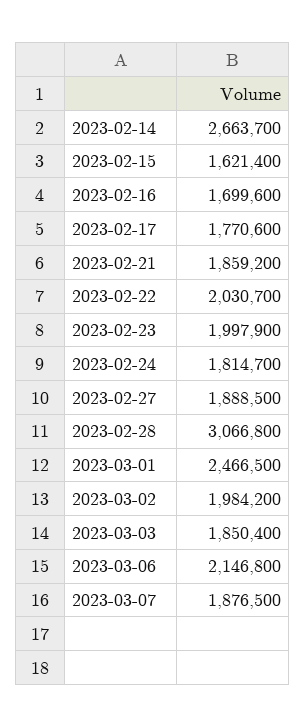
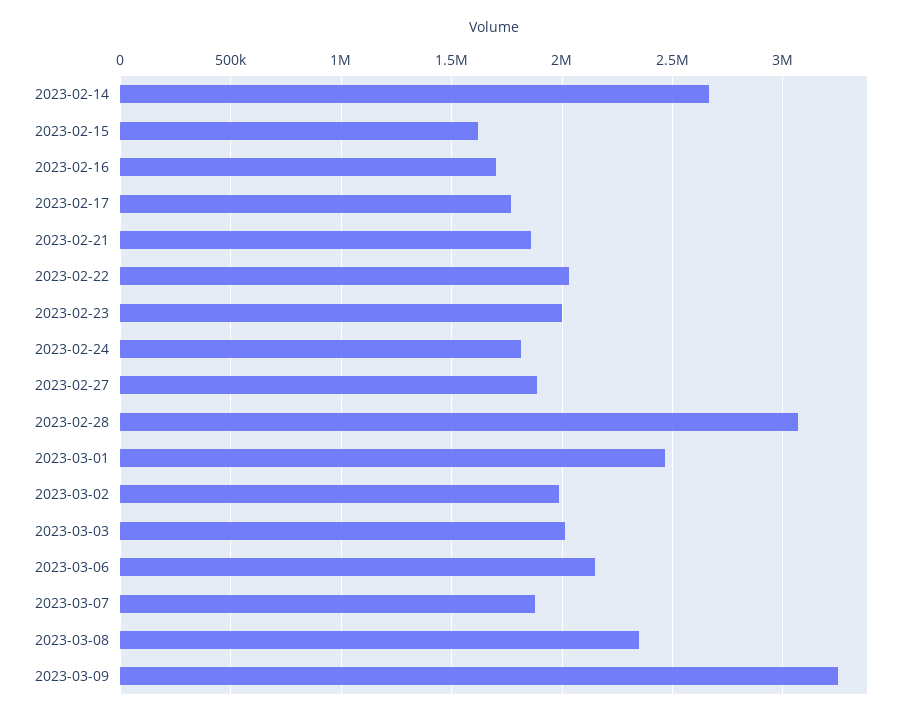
2023-03-03: 1850400 -> 2000000
2023-03-08: none -> 2350000
2023-03-09: none -> 3250000

